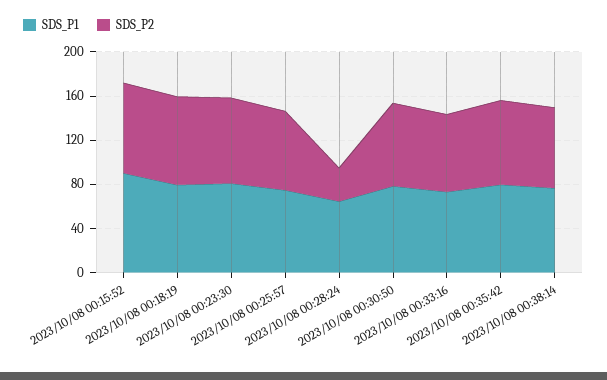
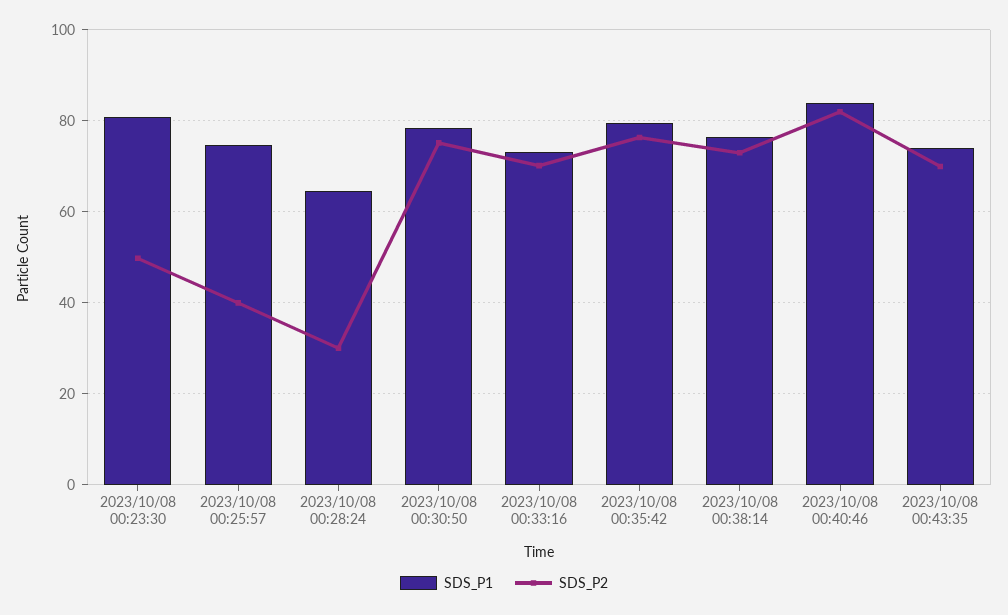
SDS_P1, 2023/10/08 00:15:52: 90 -> none
SDS_P2, 2023/10/08 00:15:52: 80 -> none
SDS_P1, 2023/10/08 00:18:19: 80 -> none
SDS_P2, 2023/10/08 00:18:19: 80 -> none
SDS_P2, 2023/10/08 00:23:30: 80 -> 50
SDS_P2, 2023/10/08 00:25:57: 70 -> 40
SDS_P1, 2023/10/08 00:40:46: none -> 84
SDS_P2, 2023/10/08 00:40:46: none -> 82
SDS_P1, 2023/10/08 00:43:35: none -> 74
SDS_P2, 2023/10/08 00:43:35: none -> 70

